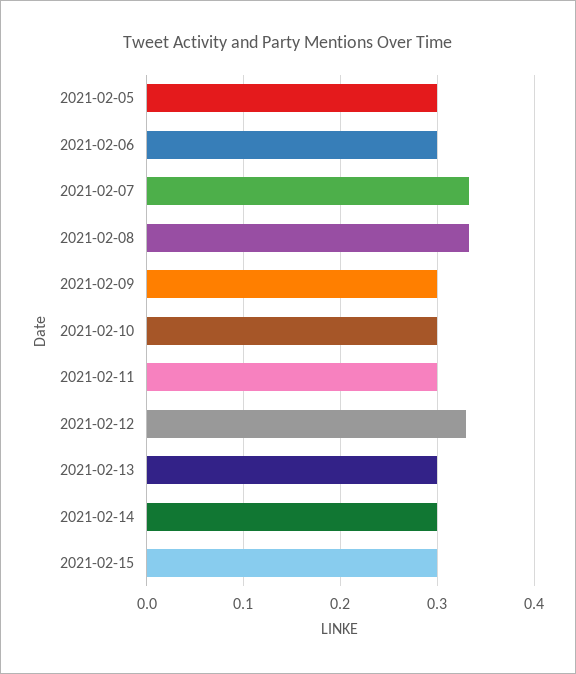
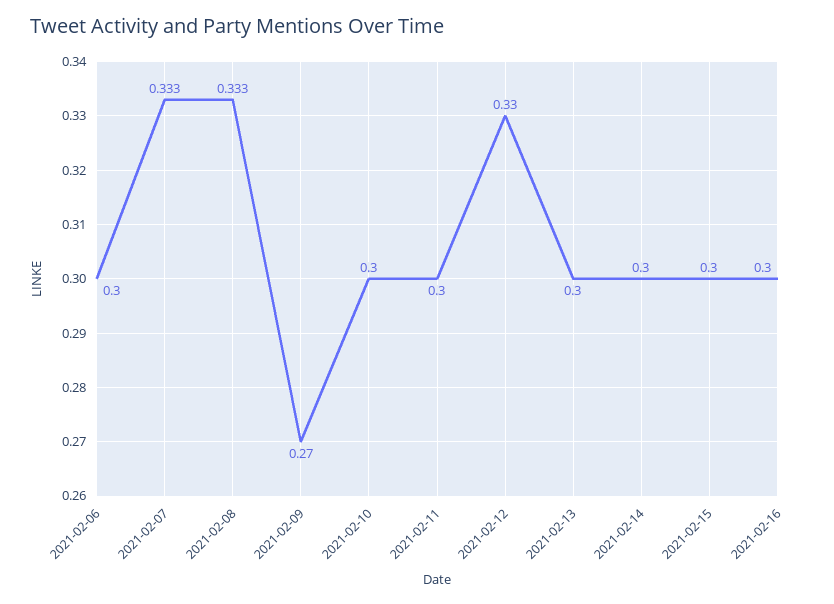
2021-02-05: 0.3 -> none
2021-02-09: 0.3 -> 0.27
2021-02-16: none -> 0.3

